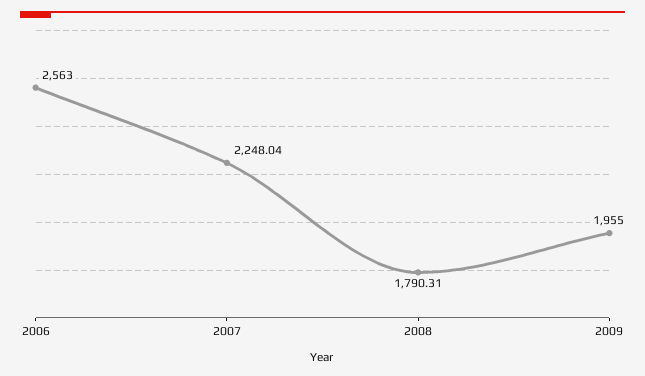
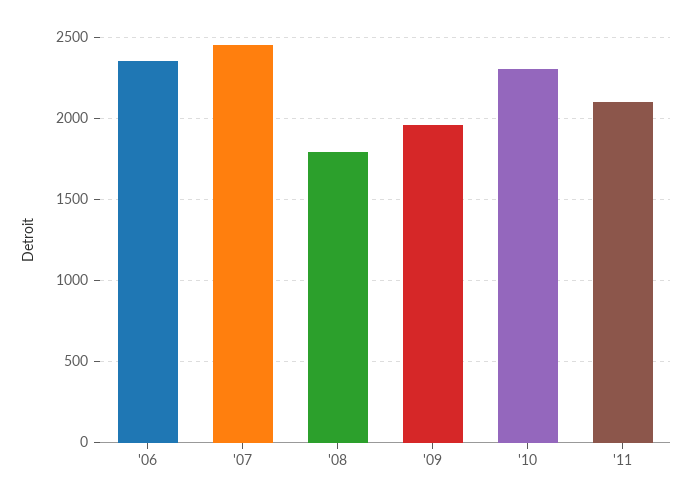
2006: 2563 -> 2350
2007: 2248.04 -> 2450
'10: none -> 2300
'11: none -> 2100

